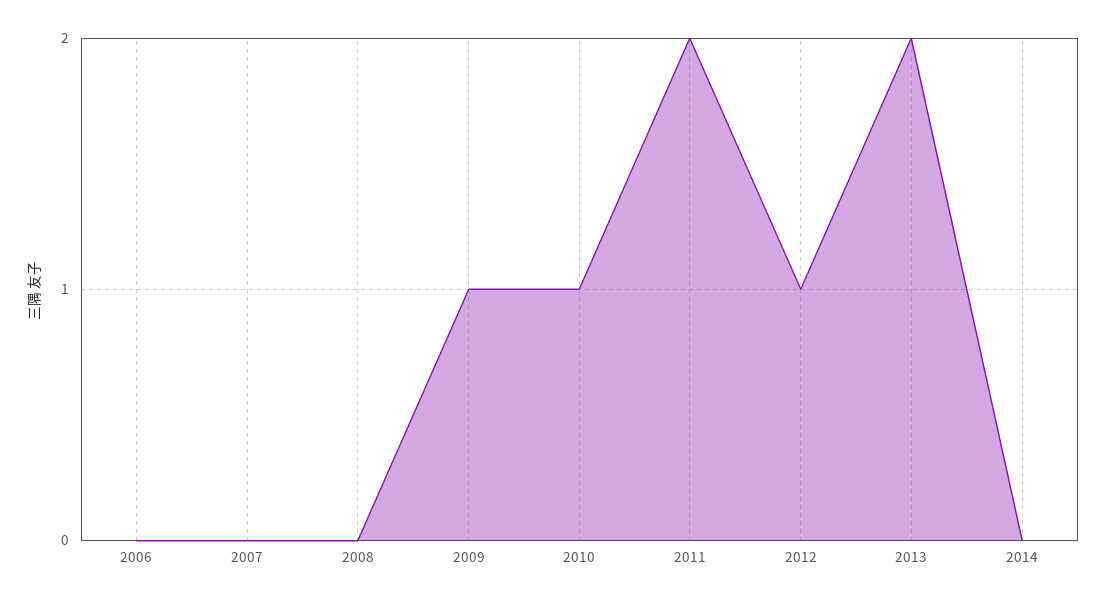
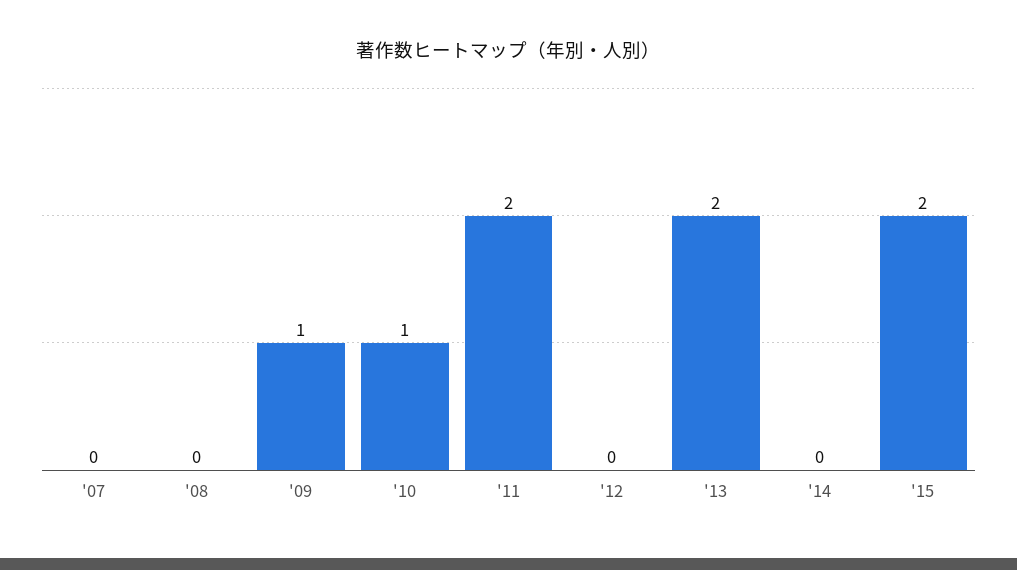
2006: 0 -> none
2012: 1 -> 0
'15: none -> 2

